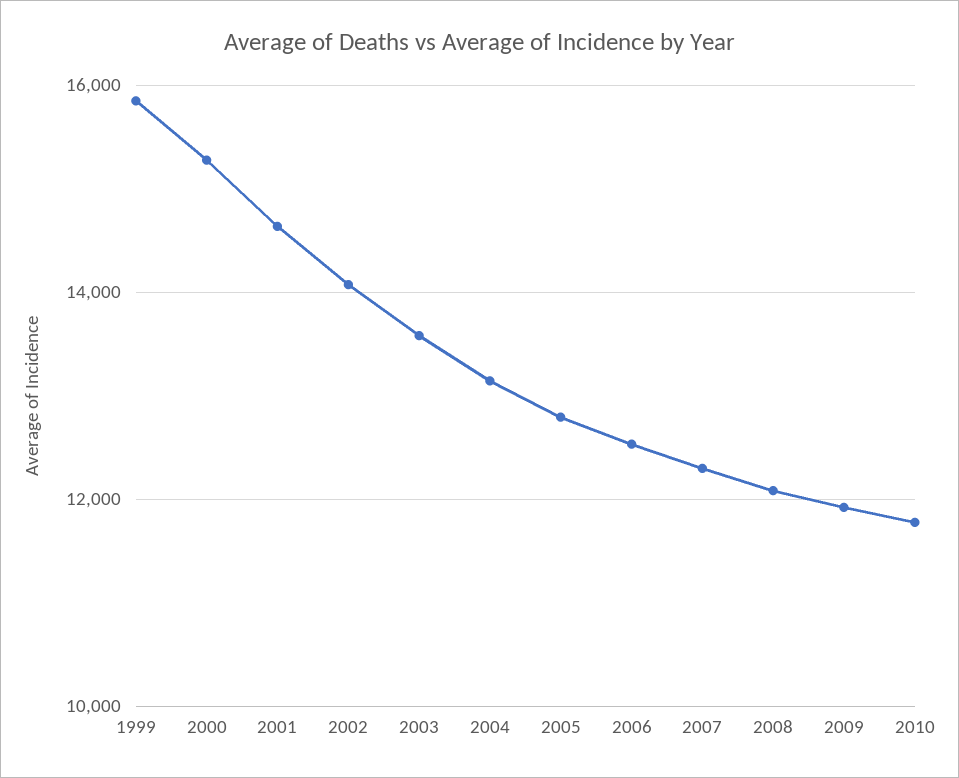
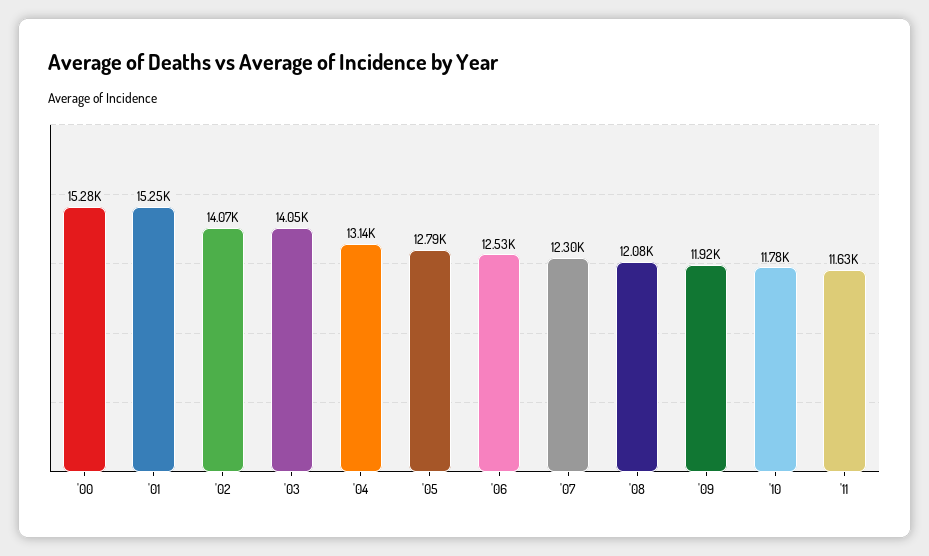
1999: 15800 -> none
2001: 14600 -> 15250
2003: 13600 -> 14050
'11: none -> 11630

